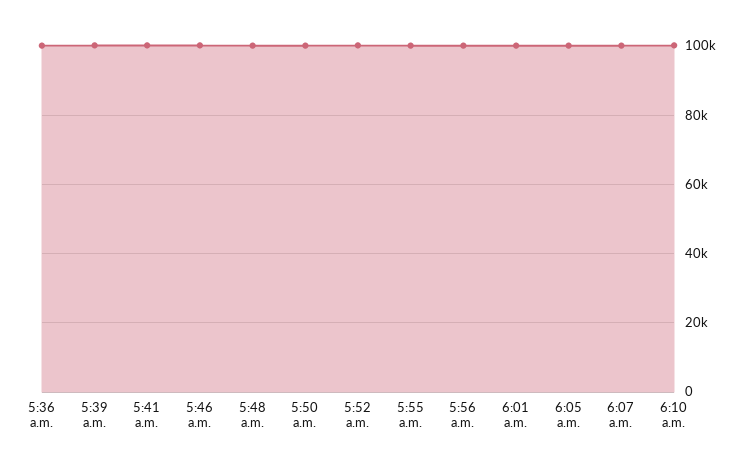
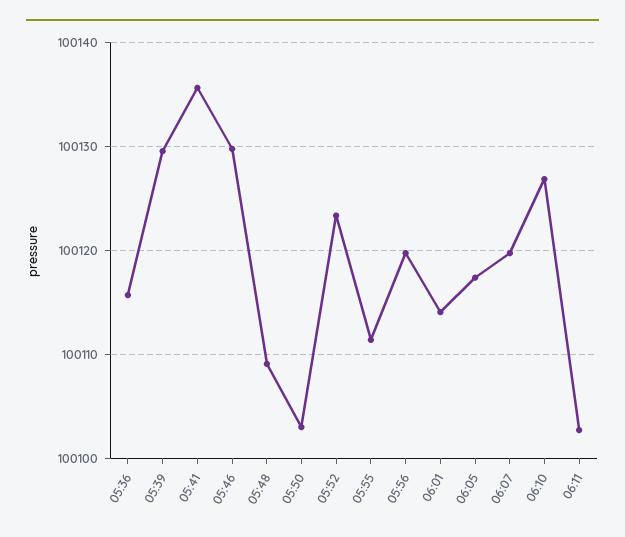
06:11: none -> 100103

